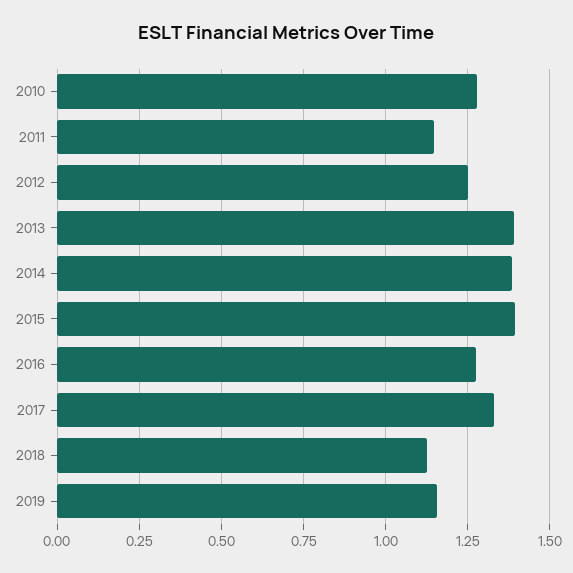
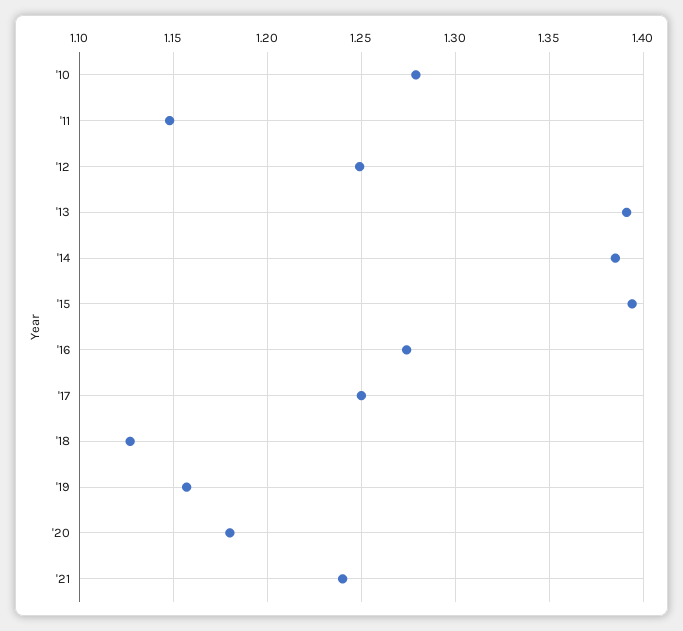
2017: 1.325 -> 1.25
'20: none -> 1.18
'21: none -> 1.24

